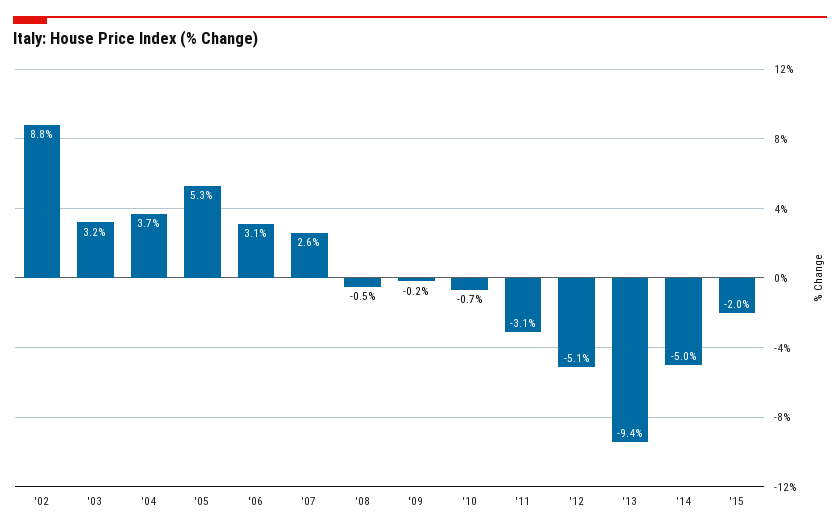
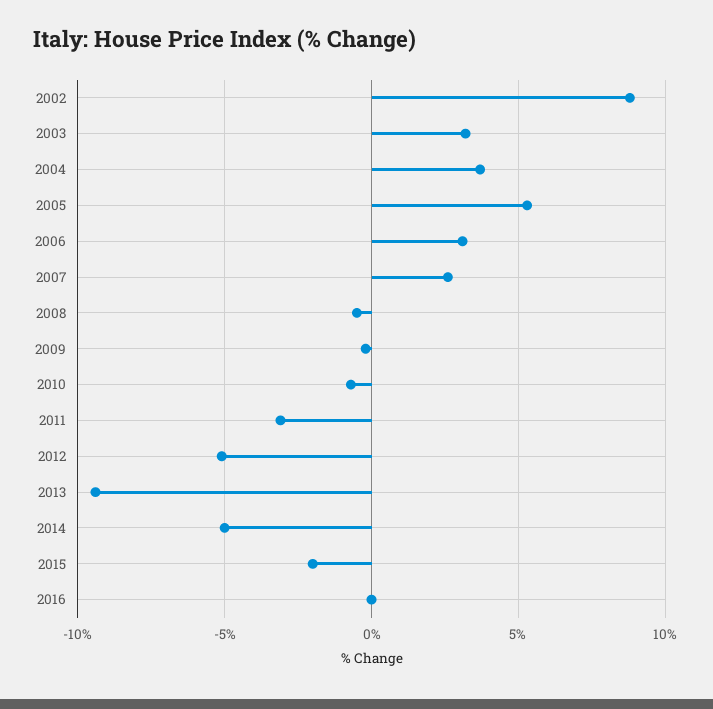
2016: none -> 0

